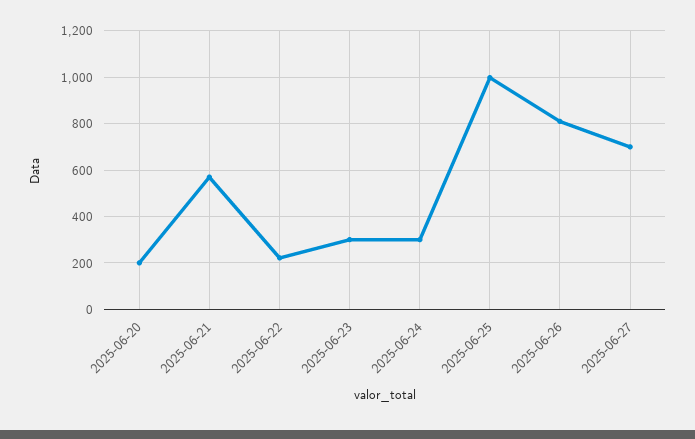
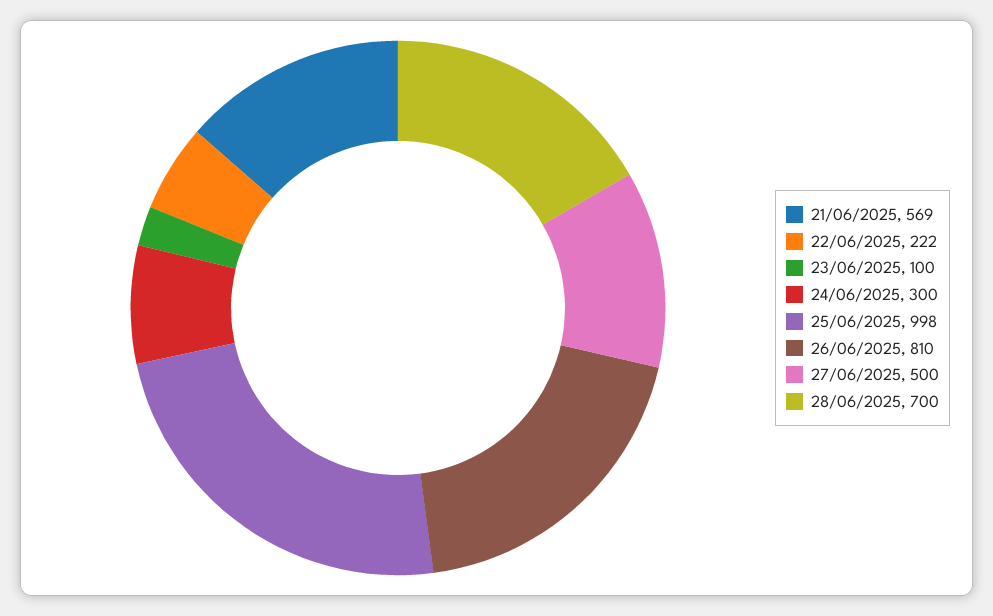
2025-06-20: 200 -> none
2025-06-23: 300 -> 100
2025-06-27: 700 -> 500
28/06/2025: none -> 700

